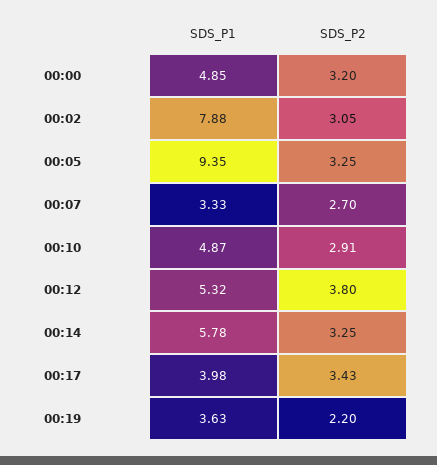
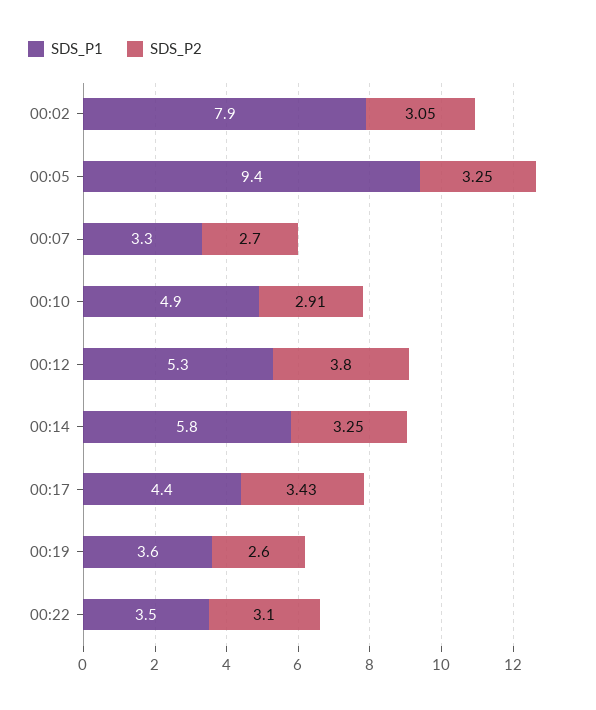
SDS_P1, 00:00: 4.85 -> none
SDS_P2, 00:00: 3.2 -> none
SDS_P1, 00:17: 3.98 -> 4.4
SDS_P2, 00:19: 2.2 -> 2.6
SDS_P1, 00:22: none -> 3.5
SDS_P2, 00:22: none -> 3.1

